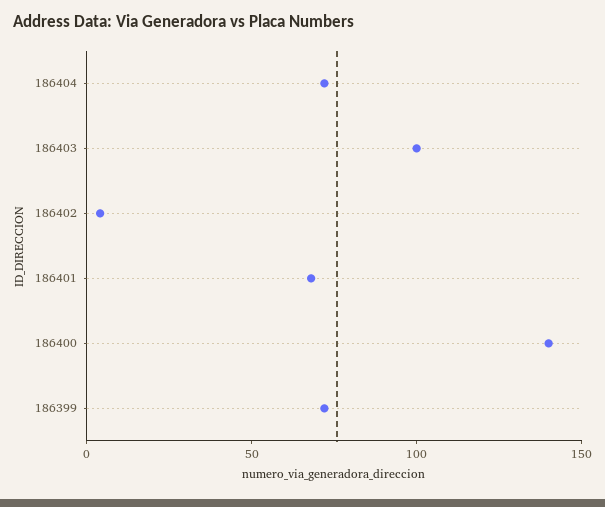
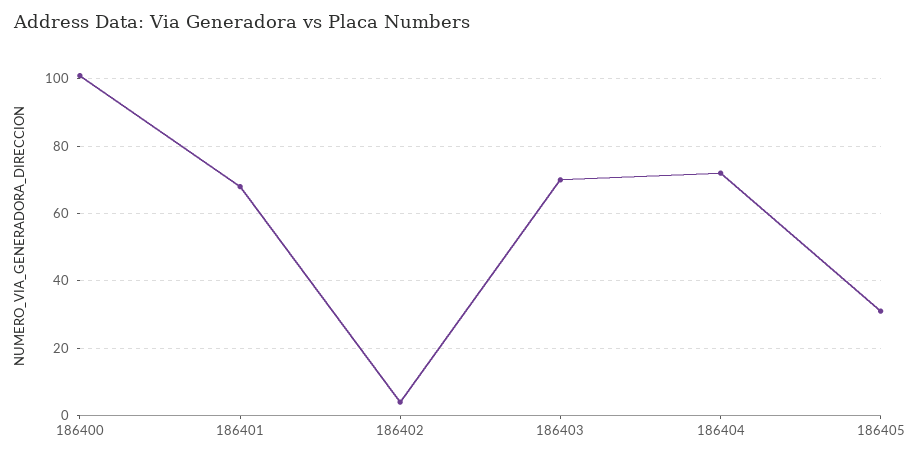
186403: 100 -> 70
186400: 140 -> 100
186399: 70 -> none
186405: none -> 30

